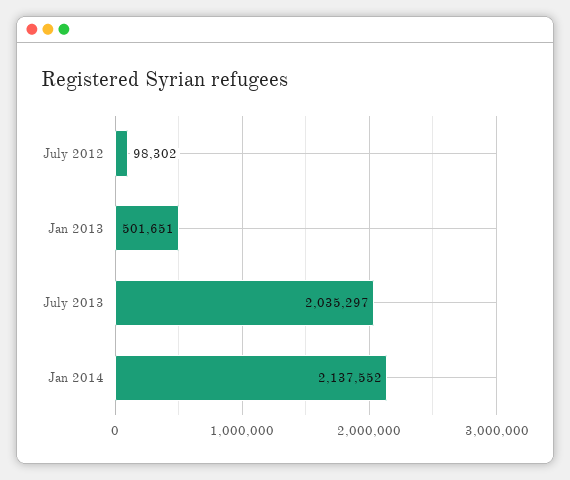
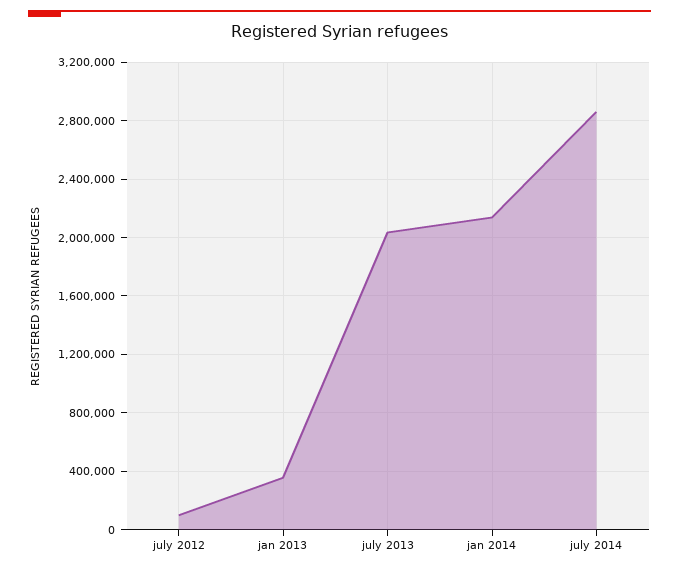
Jan 2013: 501651 -> 350000
july 2014: none -> 2850000

